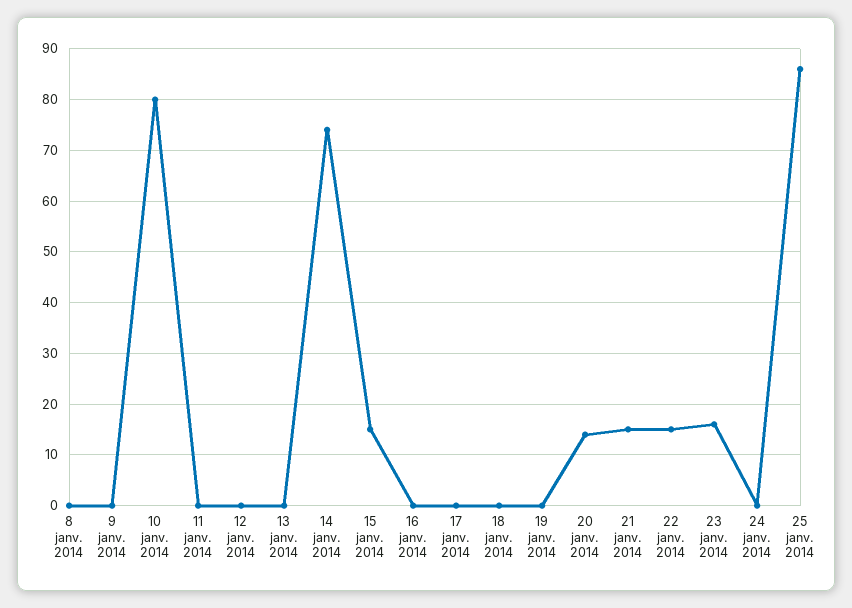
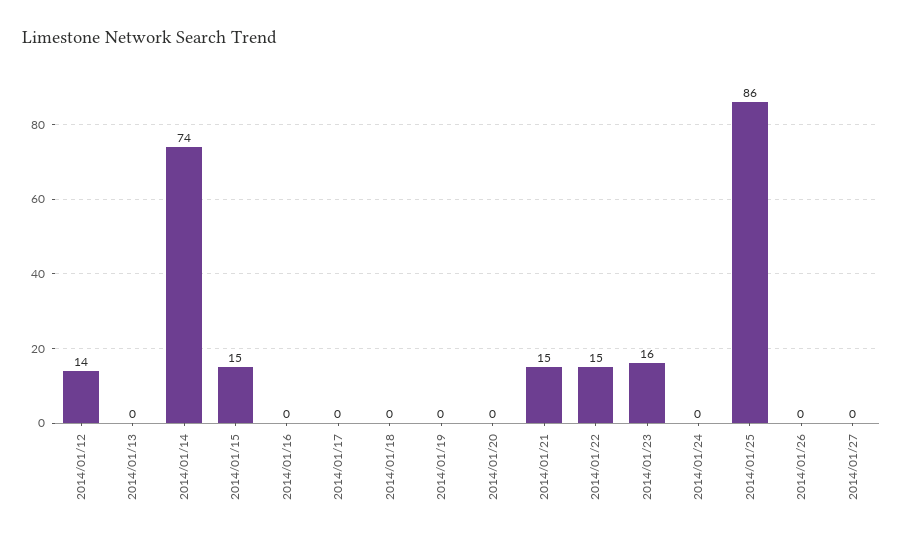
8 janv. 2014: 0 -> none
9 janv. 2014: 0 -> none
10 janv. 2014: 80 -> none
11 janv. 2014: 0 -> none
12 janv. 2014: 0 -> 14
20 janv. 2014: 15 -> 0
2014/01/26: none -> 0
2014/01/27: none -> 0

